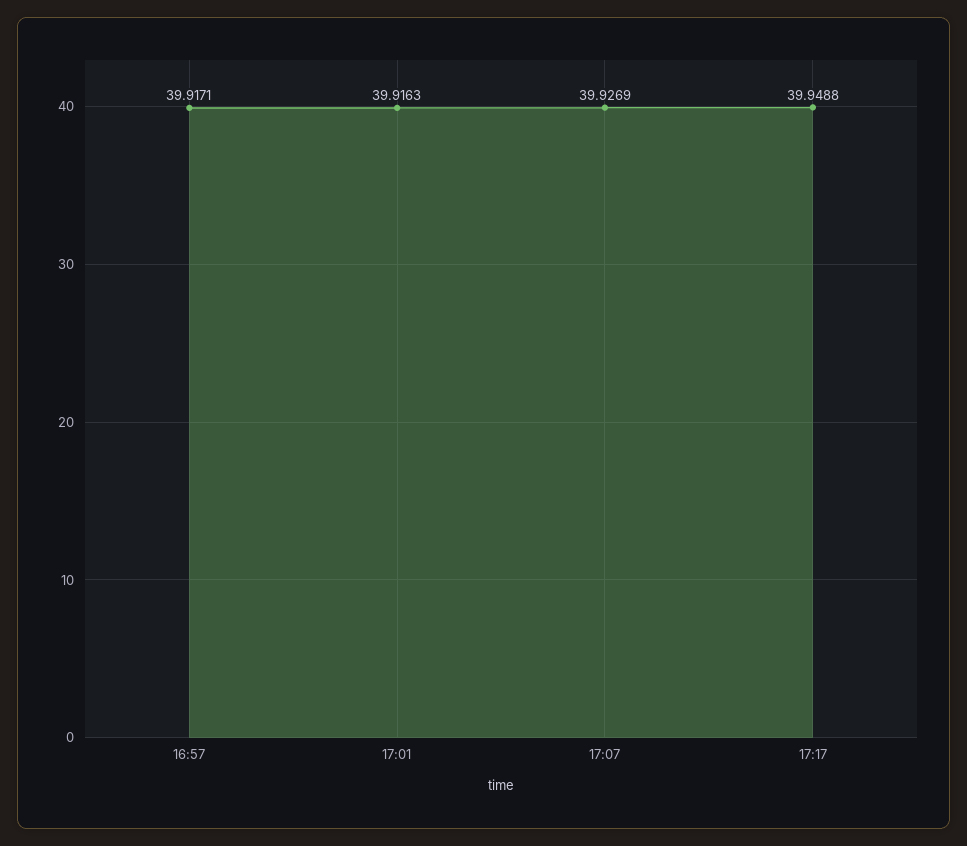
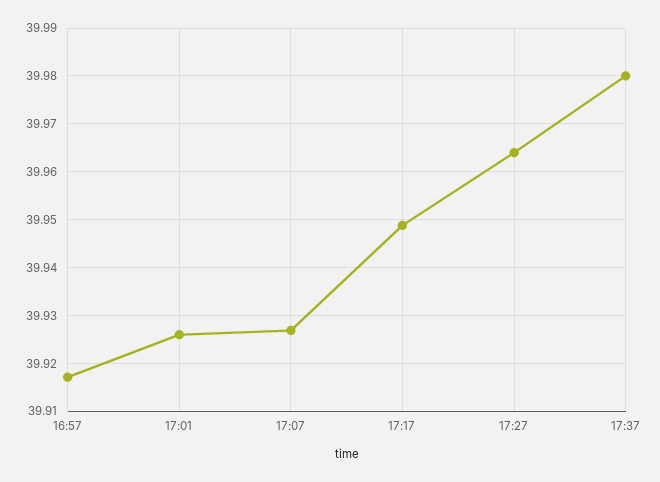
17:01: 39.9163 -> 39.926
17:27: none -> 39.964
17:37: none -> 39.98

